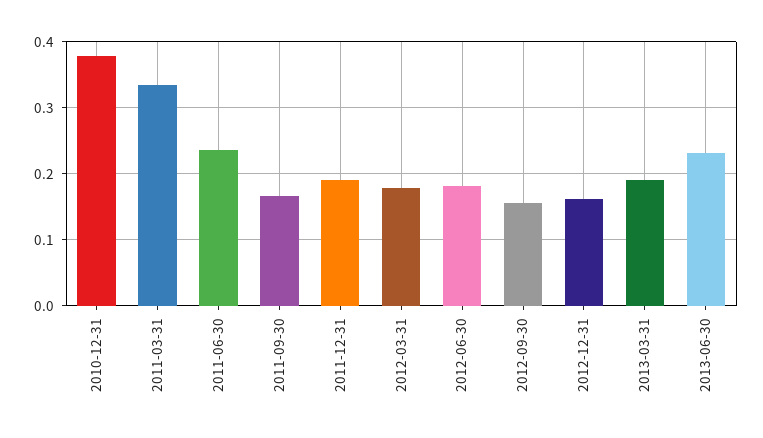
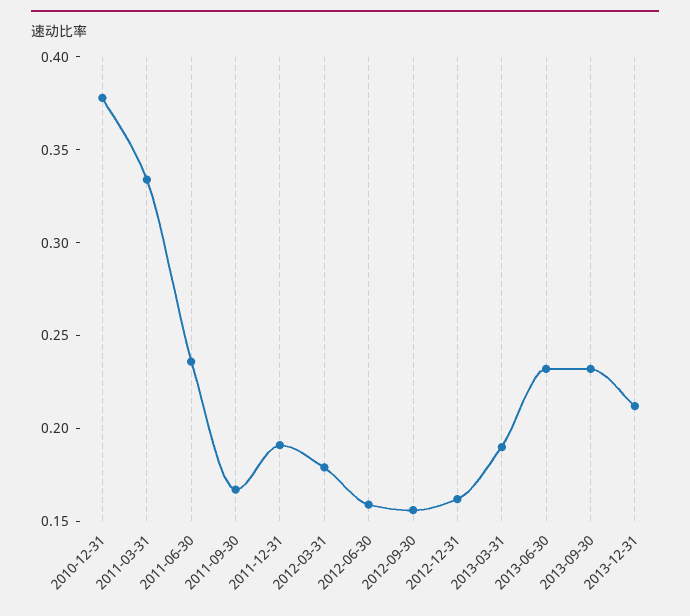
2012-06-30: 0.18 -> 0.16
2013-09-30: none -> 0.23
2013-12-31: none -> 0.21

